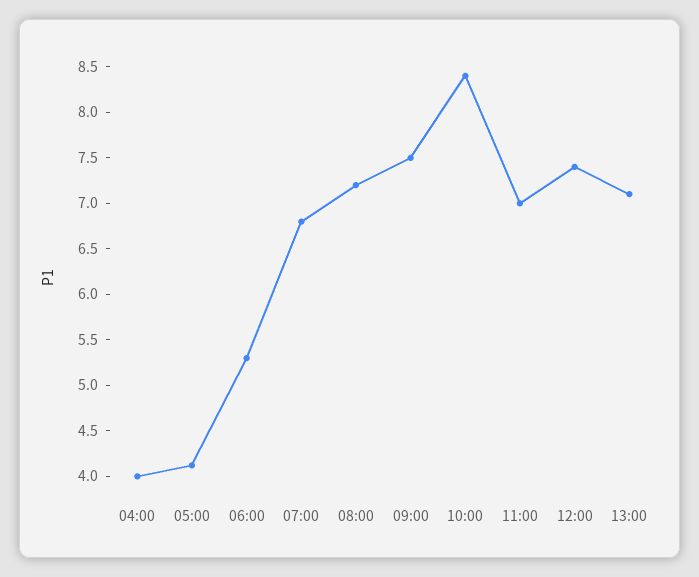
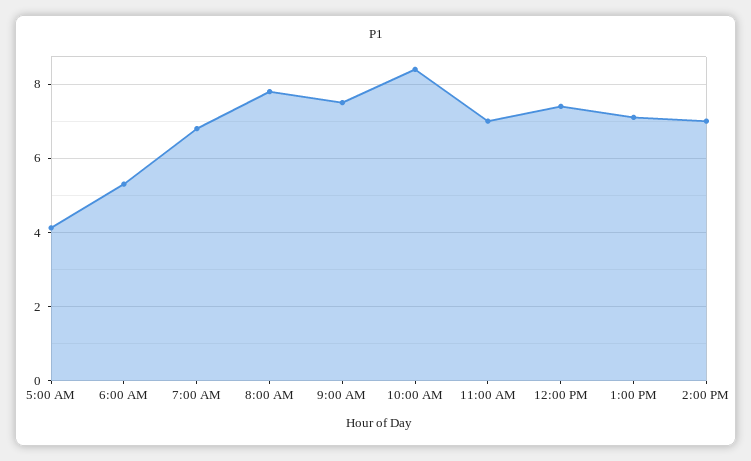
04:00: 4 -> none
08:00: 7.2 -> 7.8
2:00 PM: none -> 7

